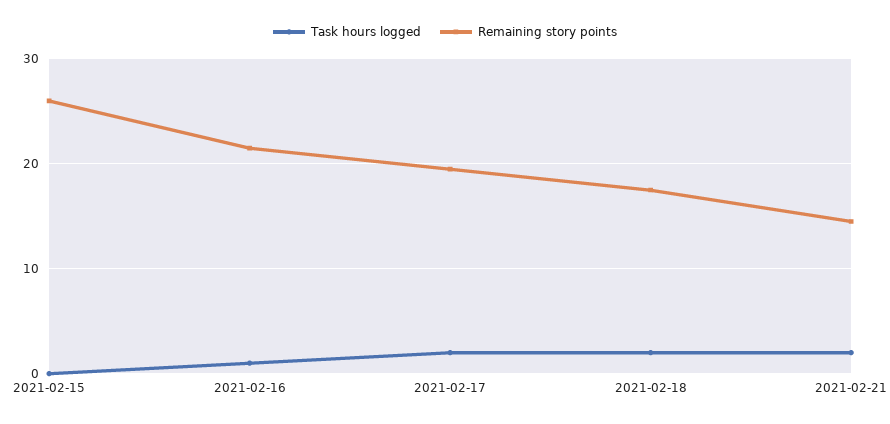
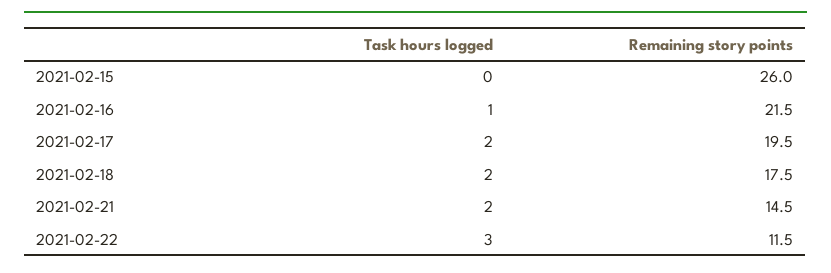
Task hours logged, 2021-02-22: none -> 3
Remaining story points, 2021-02-22: none -> 11.5

